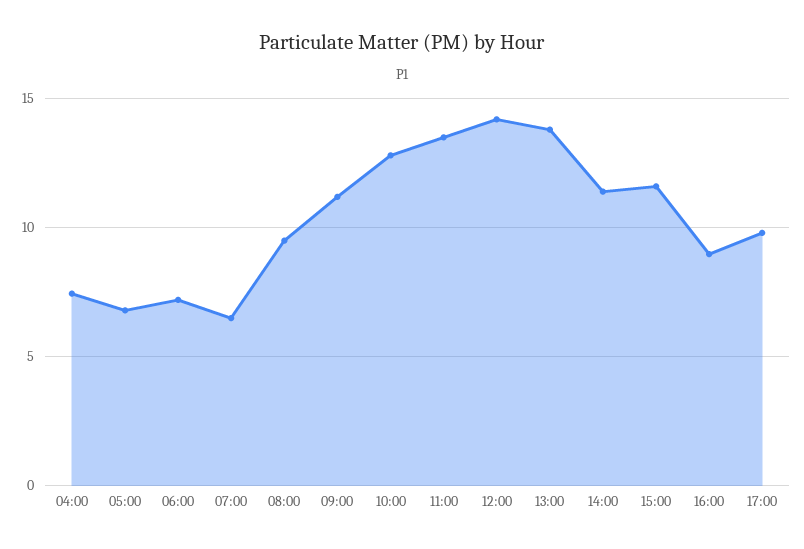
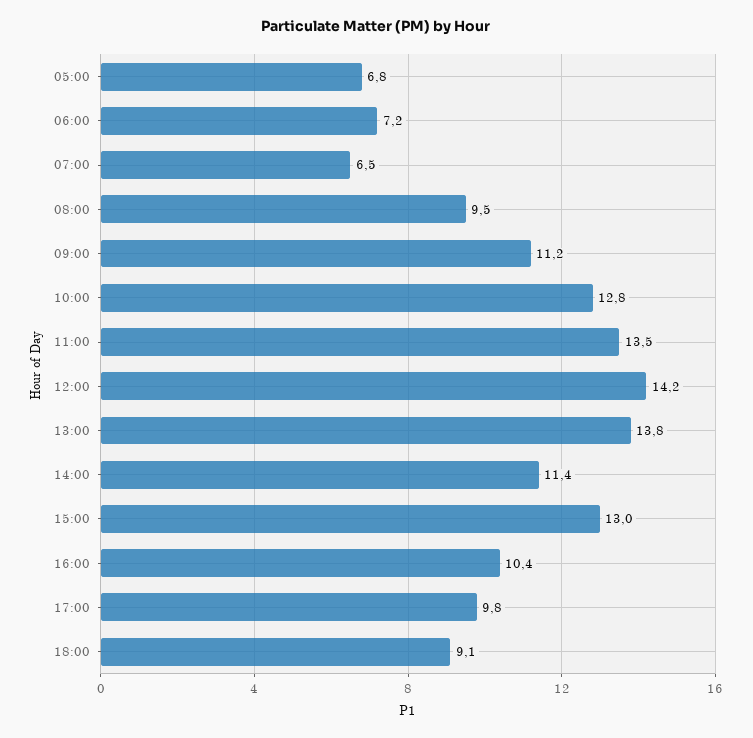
04:00: 7.5 -> none
15:00: 11.5 -> 13
16:00: 9 -> 10.4
18:00: none -> 9.1

